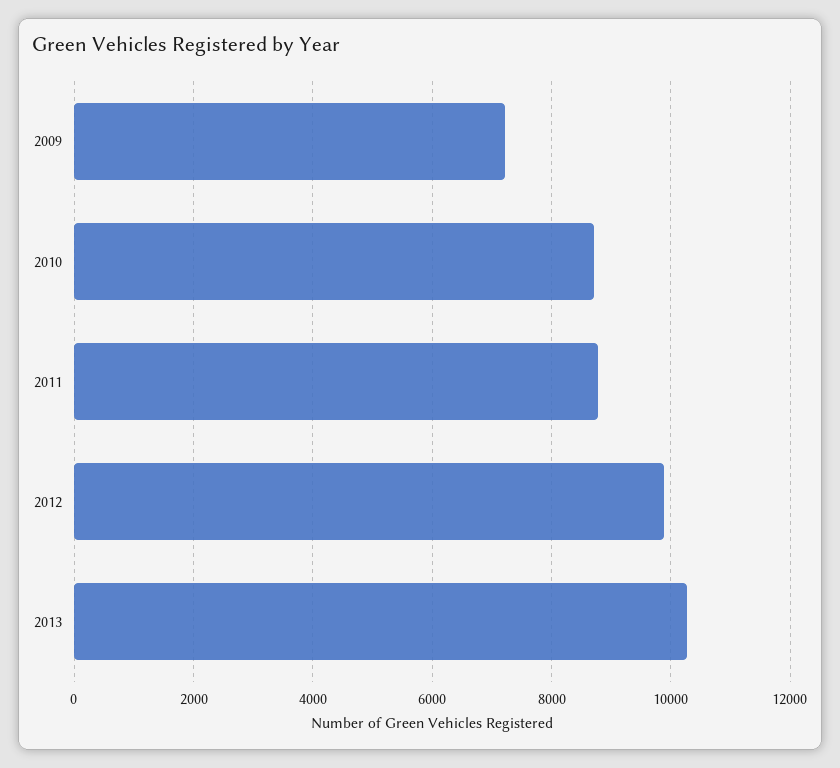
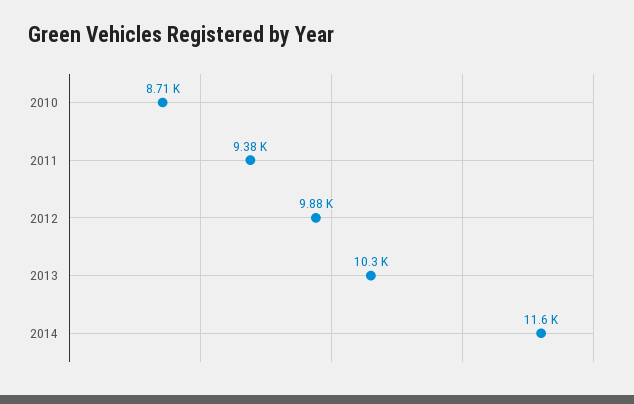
2009: 7200 -> none
2011: 8800 -> 9380
2014: none -> 11600

